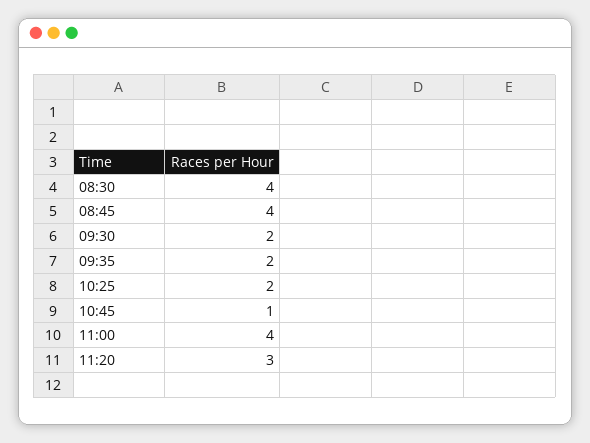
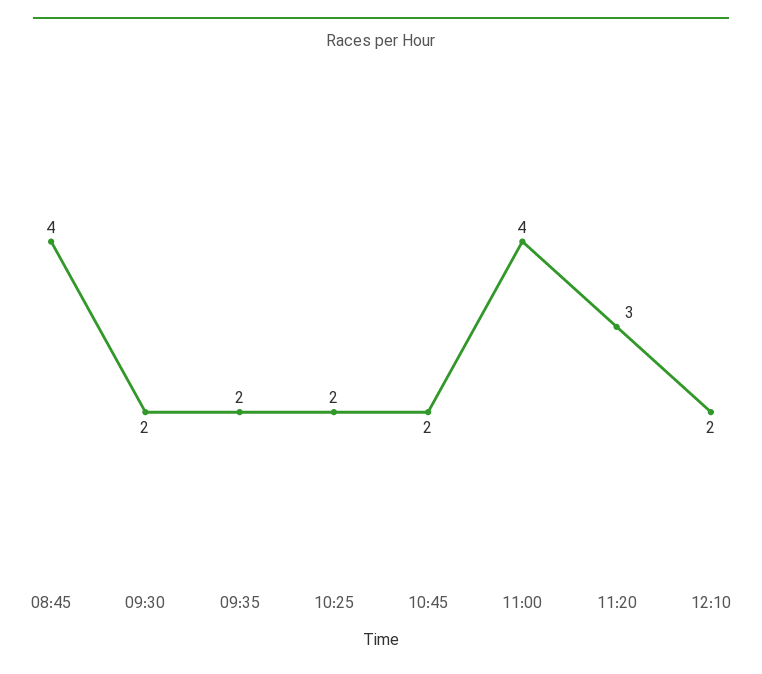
08:30: 4 -> none
10:45: 1 -> 2
12:10: none -> 2

